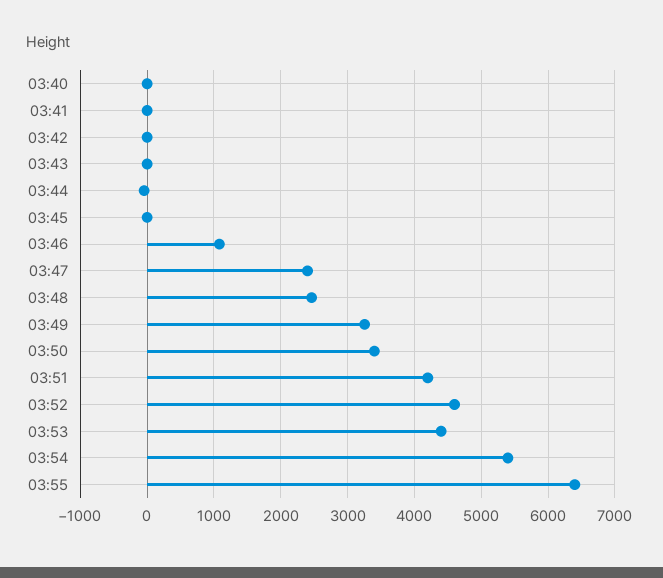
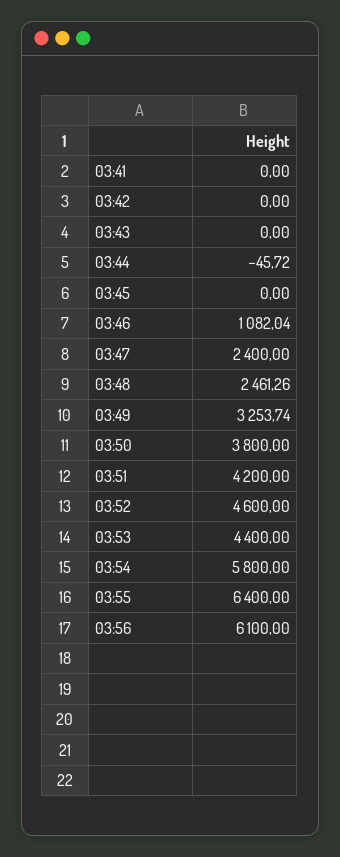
03:40: 0 -> none
03:50: 3400 -> 3800
03:54: 5400 -> 5800
03:56: none -> 6100

